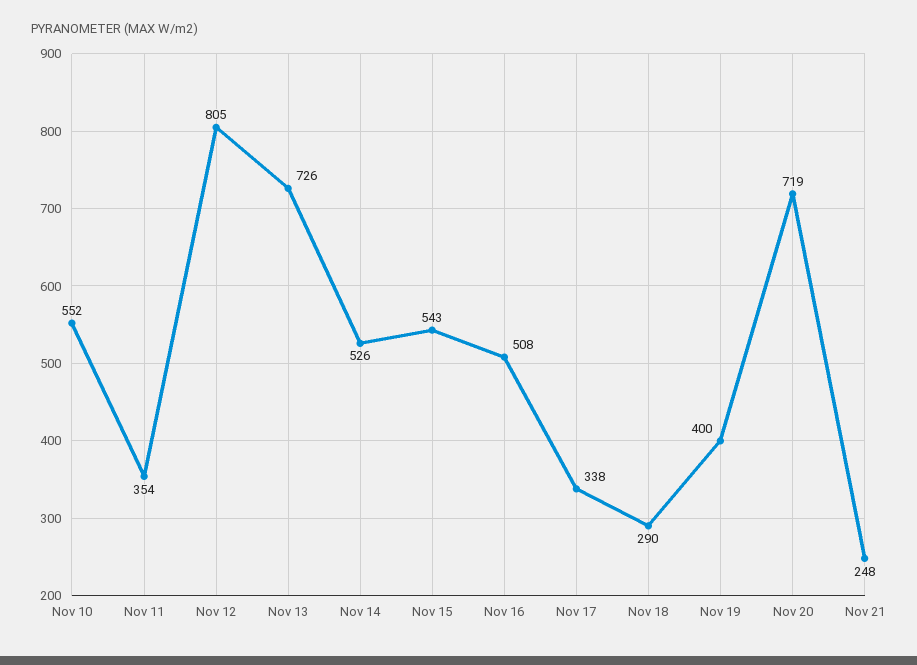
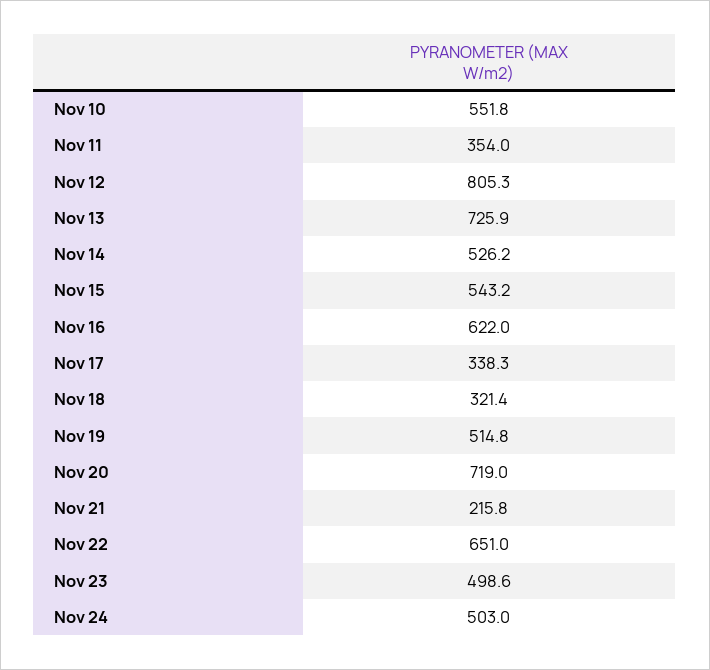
Nov 16: 508 -> 622
Nov 18: 290 -> 321.4
Nov 19: 400 -> 514.8
Nov 21: 248 -> 215.8
Nov 22: none -> 651
Nov 23: none -> 498.6
Nov 24: none -> 503

